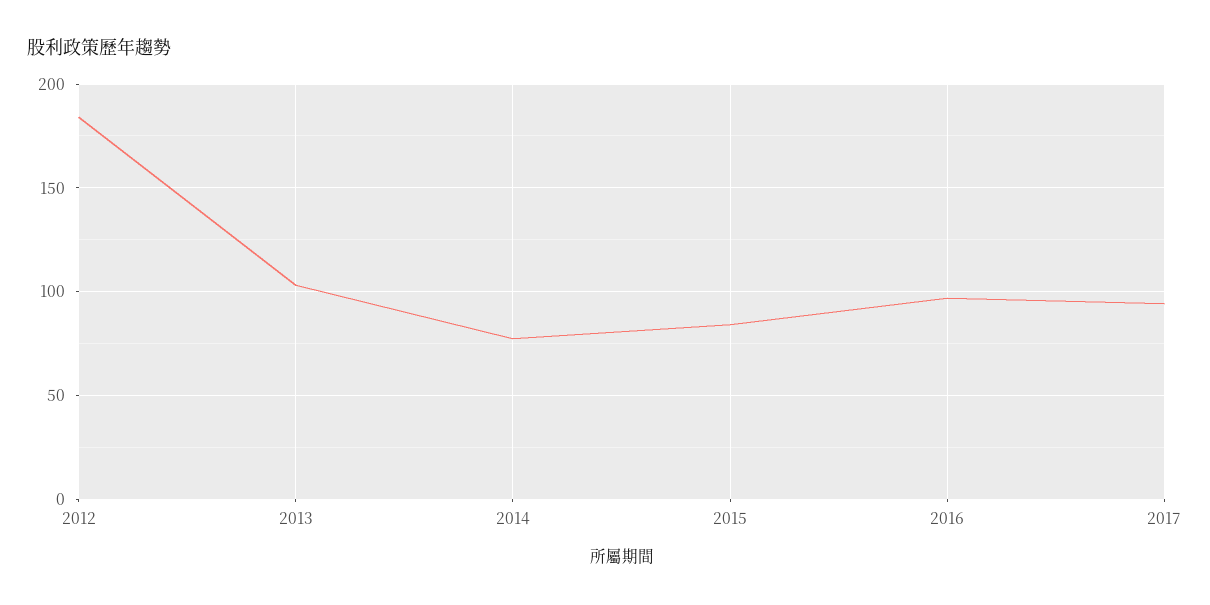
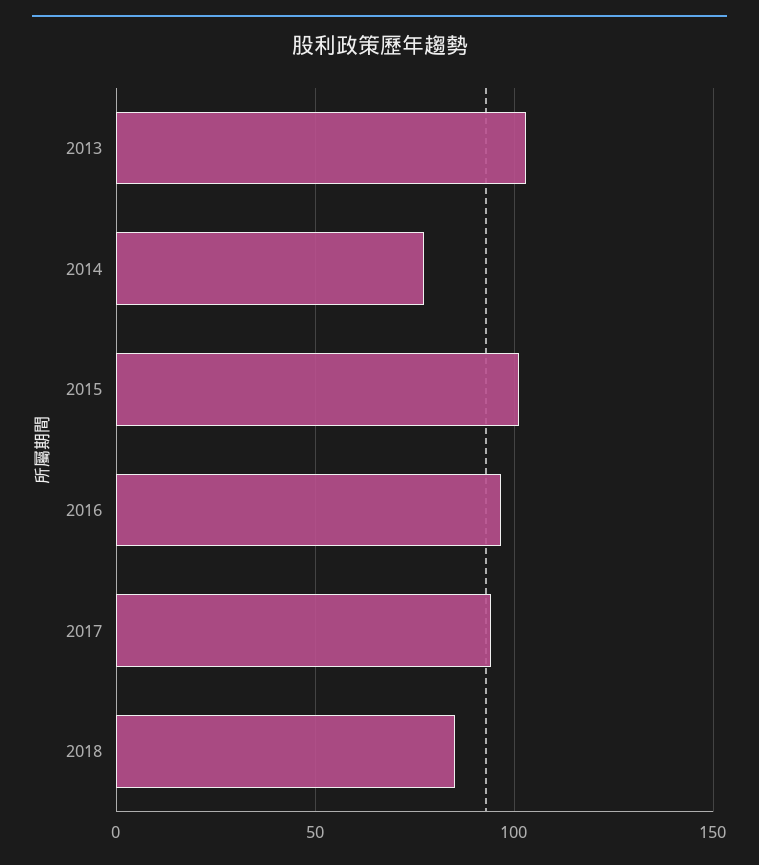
2012: 185 -> none
2015: 85 -> 100
2018: none -> 85

